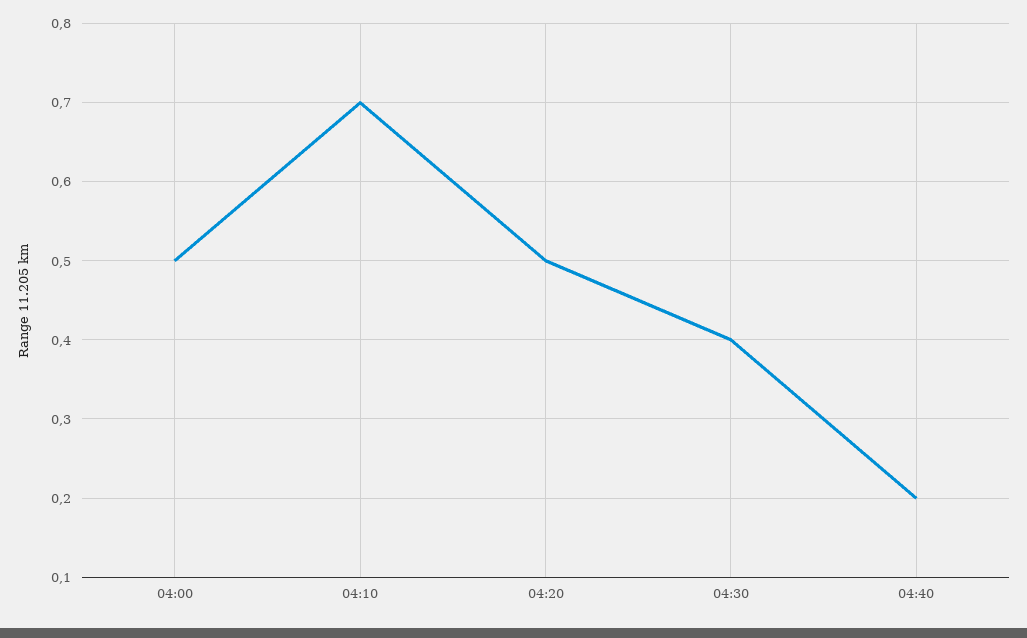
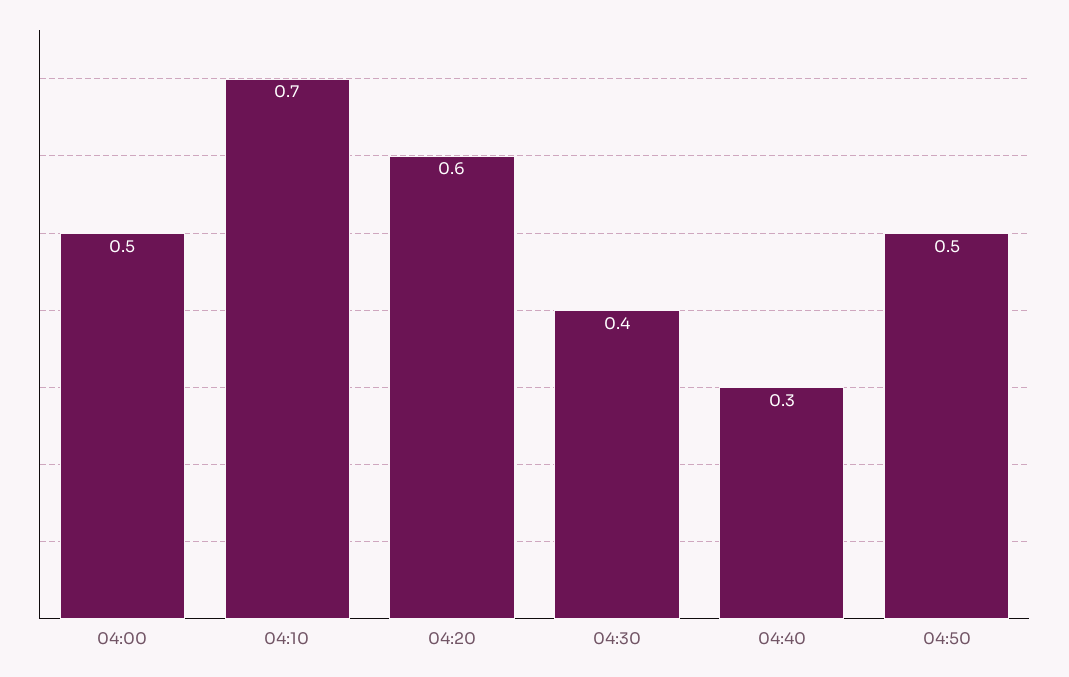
04:20: 0.5 -> 0.6
04:40: 0.2 -> 0.3
04:50: none -> 0.5

